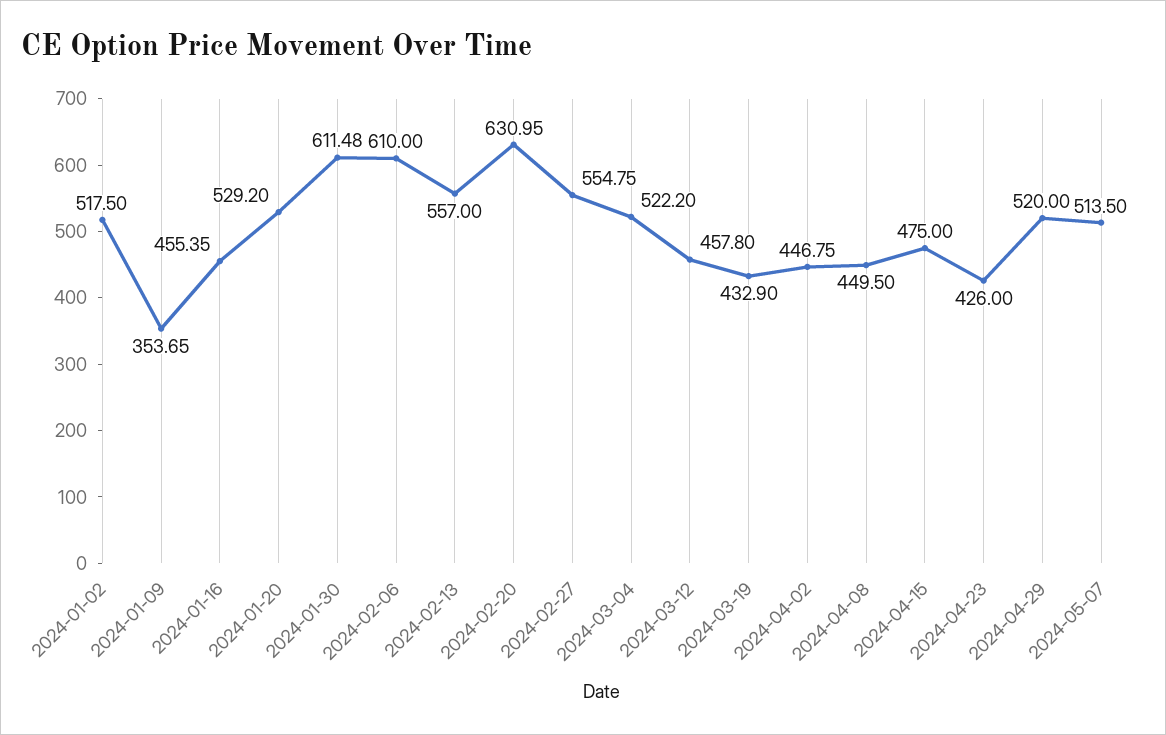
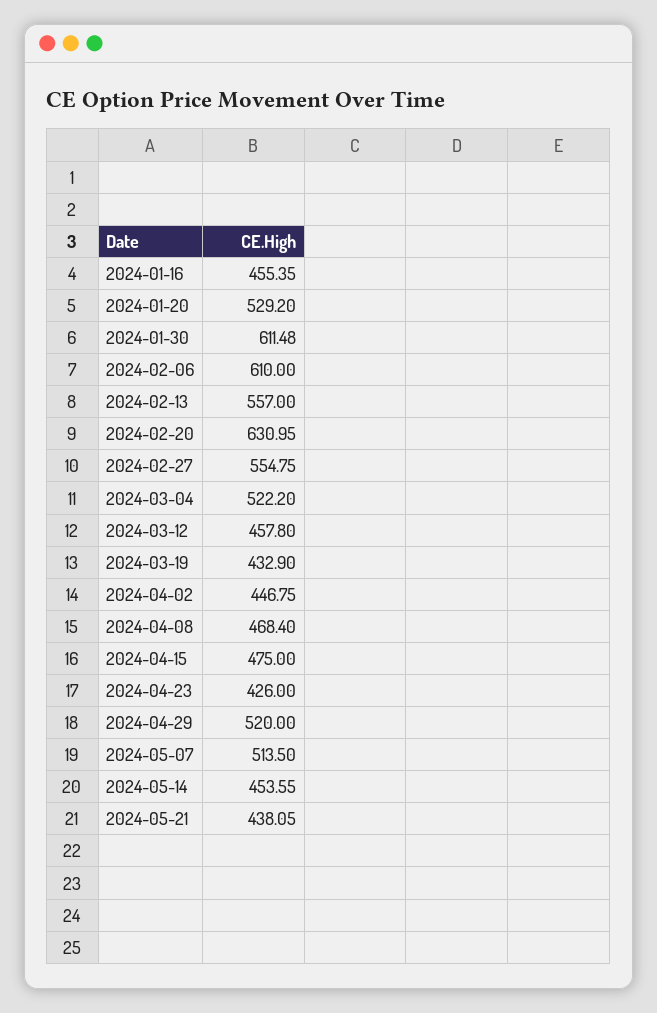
2024-01-02: 517.5 -> none
2024-01-09: 353.65 -> none
2024-04-08: 449.5 -> 468.4
2024-05-14: none -> 453.55
2024-05-21: none -> 438.05

